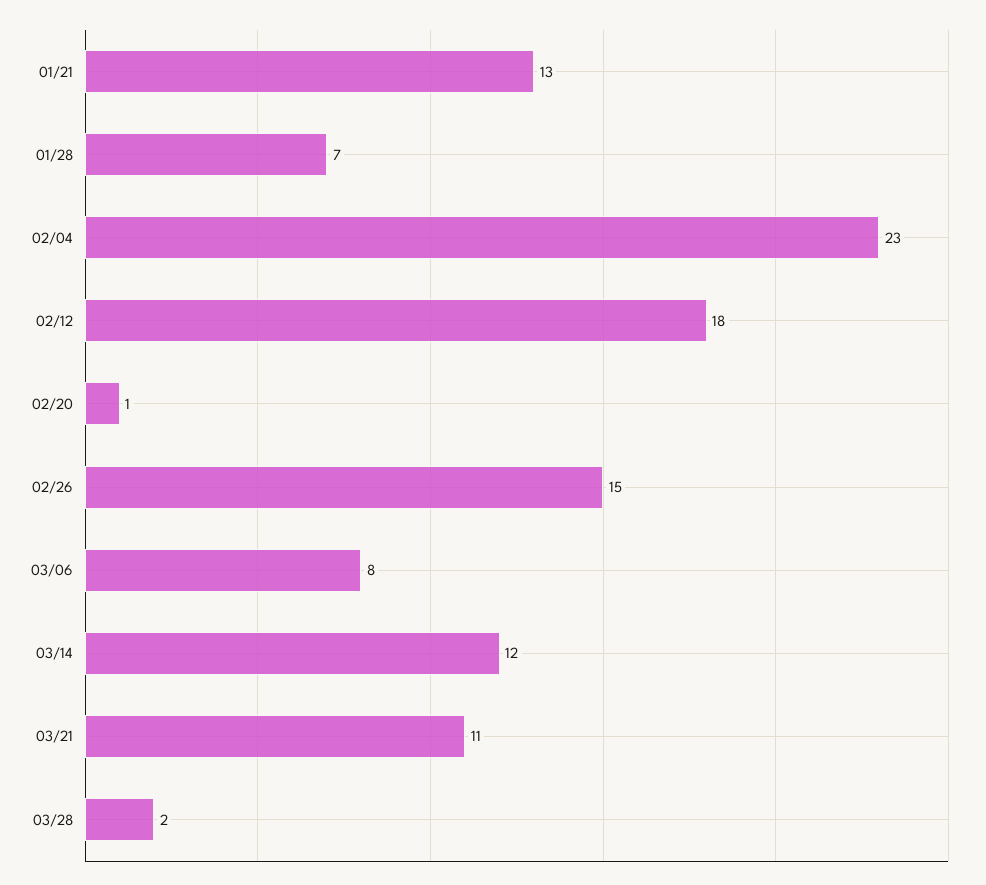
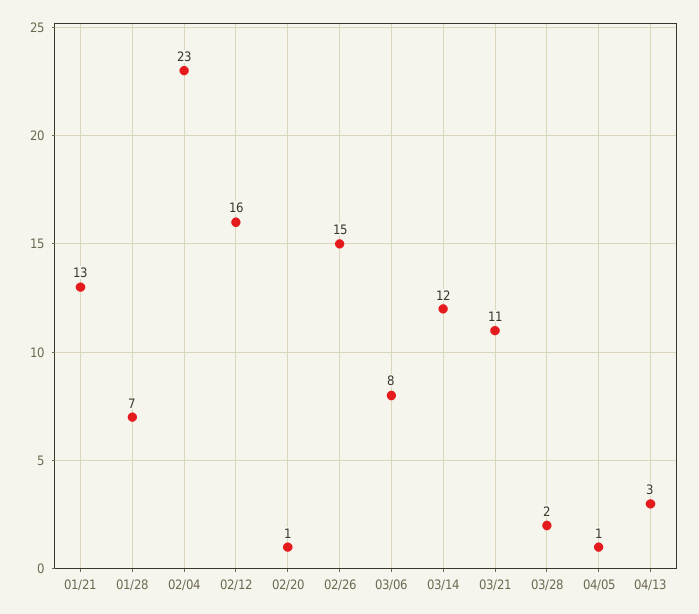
02/12: 18 -> 16
04/05: none -> 1
04/13: none -> 3

